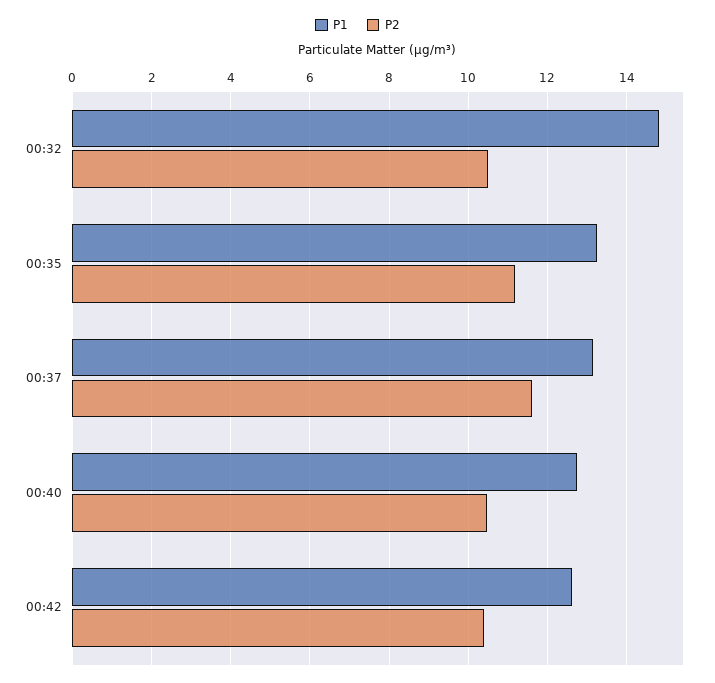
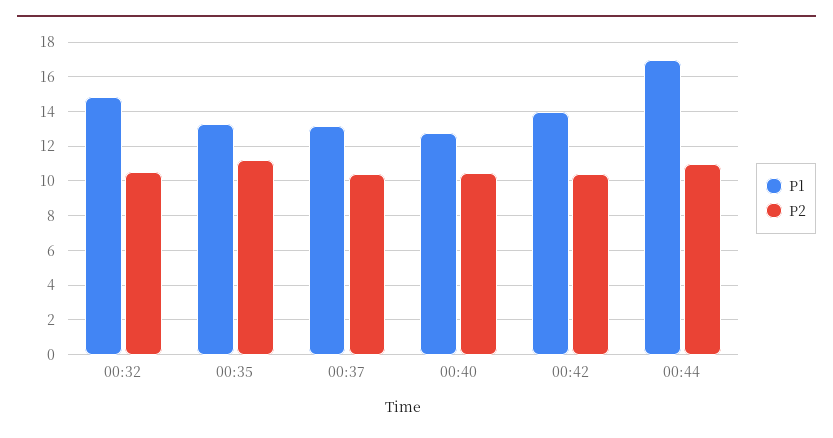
P2, 00:37: 11.6 -> 10.5
P1, 00:42: 12.6 -> 14
P1, 00:44: none -> 17
P2, 00:44: none -> 11

